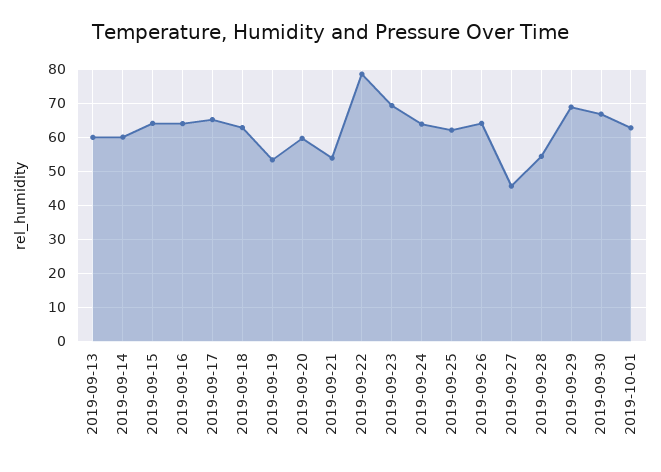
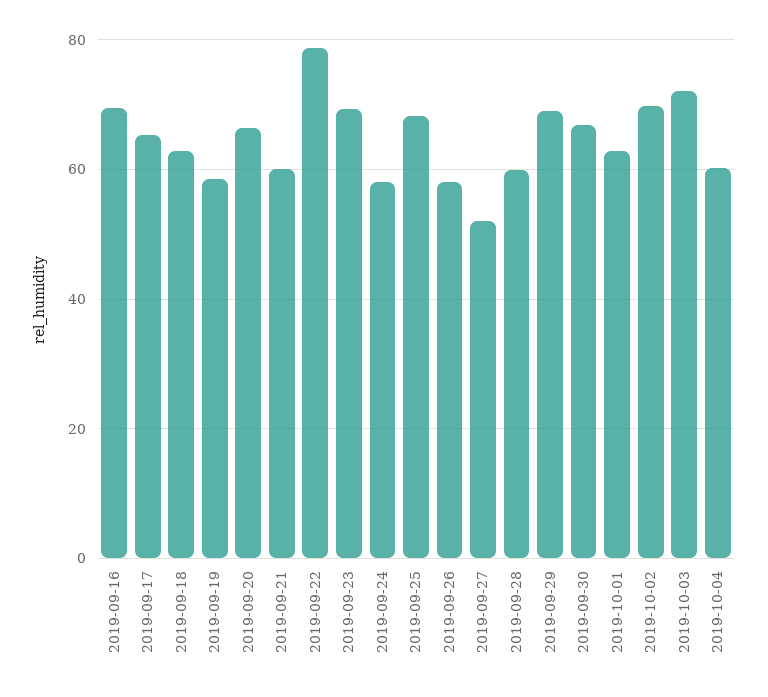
2019-09-13: 60 -> none
2019-09-14: 60 -> none
2019-09-15: 64 -> none
2019-09-16: 64 -> 70
2019-09-19: 54 -> 58
2019-09-20: 60 -> 66
2019-09-21: 54 -> 60
2019-09-24: 64 -> 58
2019-09-25: 62 -> 68
2019-09-26: 64 -> 58
2019-09-27: 46 -> 52
2019-09-28: 54 -> 60
2019-10-02: none -> 70
2019-10-03: none -> 72
2019-10-04: none -> 60

